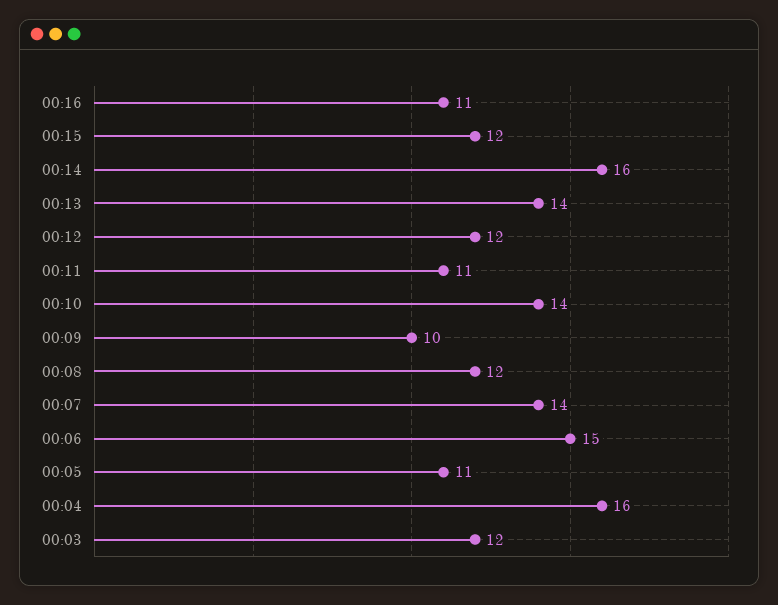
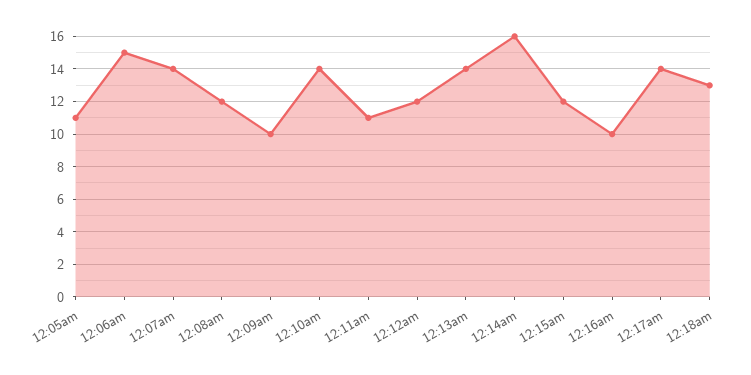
00:16: 11 -> 10
00:04: 16 -> none
00:03: 12 -> none
12:17am: none -> 14
12:18am: none -> 13

